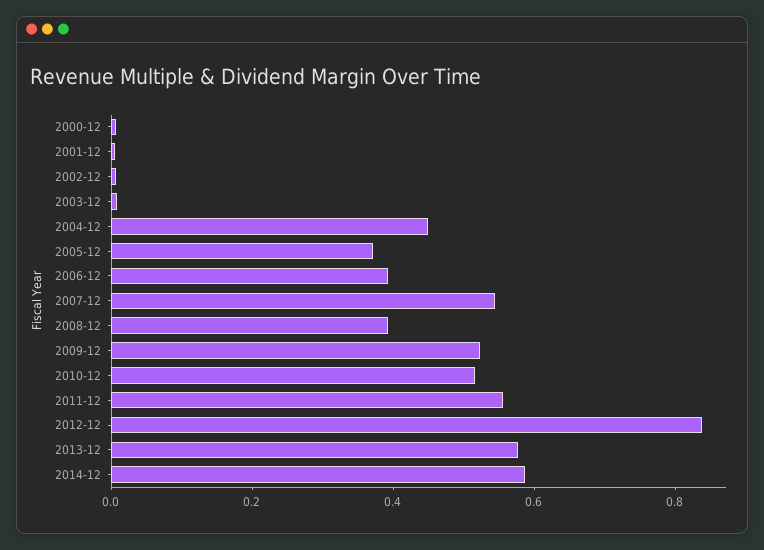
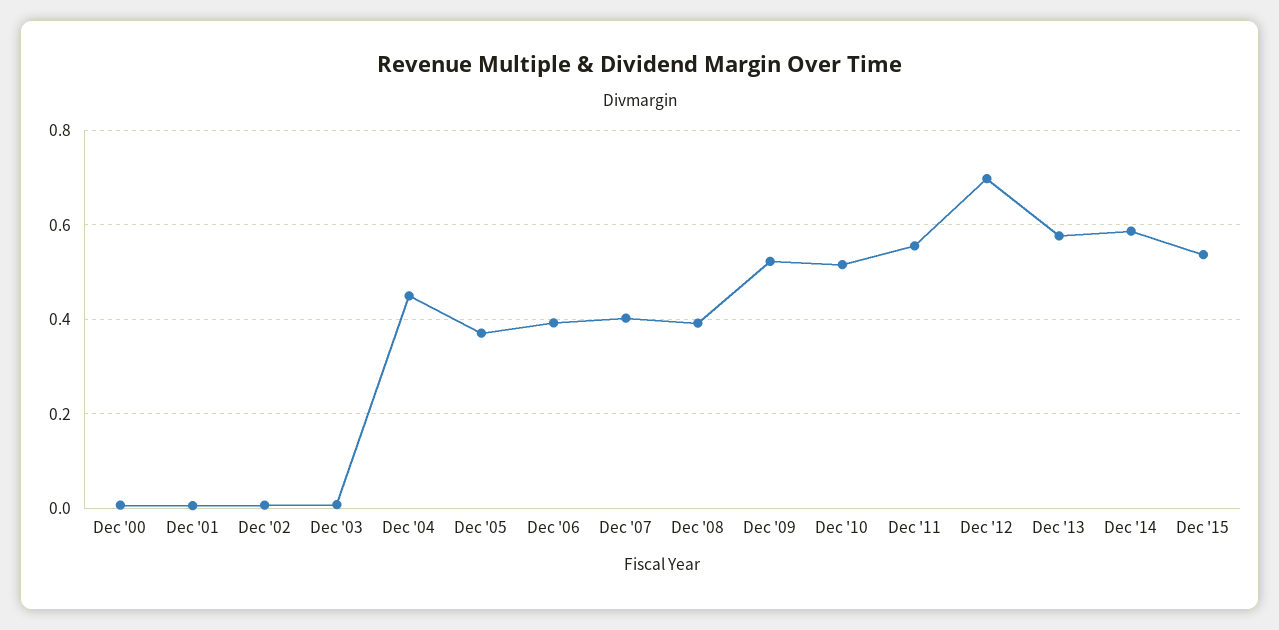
2007-12: 0.55 -> 0.4
2012-12: 0.85 -> 0.7
Dec '15: none -> 0.54

